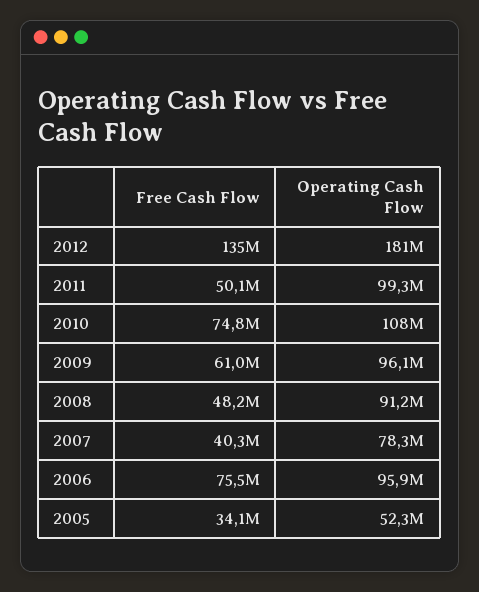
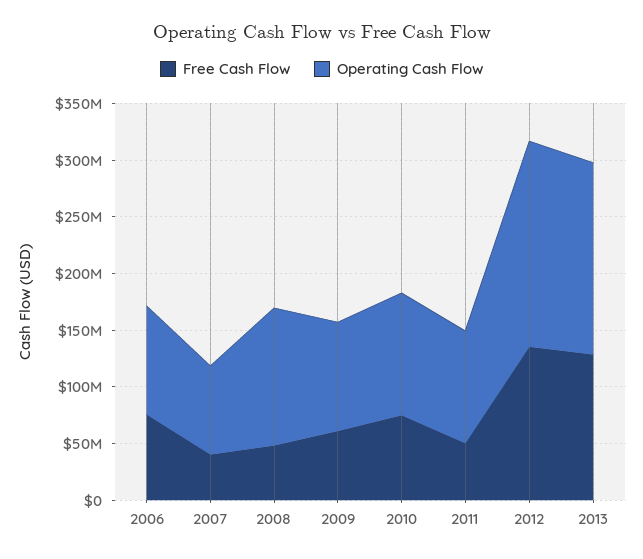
Operating Cash Flow, 2008: 91200000 -> 120000000
Free Cash Flow, 2005: 34100000 -> none
Operating Cash Flow, 2005: 52300000 -> none
Free Cash Flow, 2013: none -> 130000000
Operating Cash Flow, 2013: none -> 170000000

